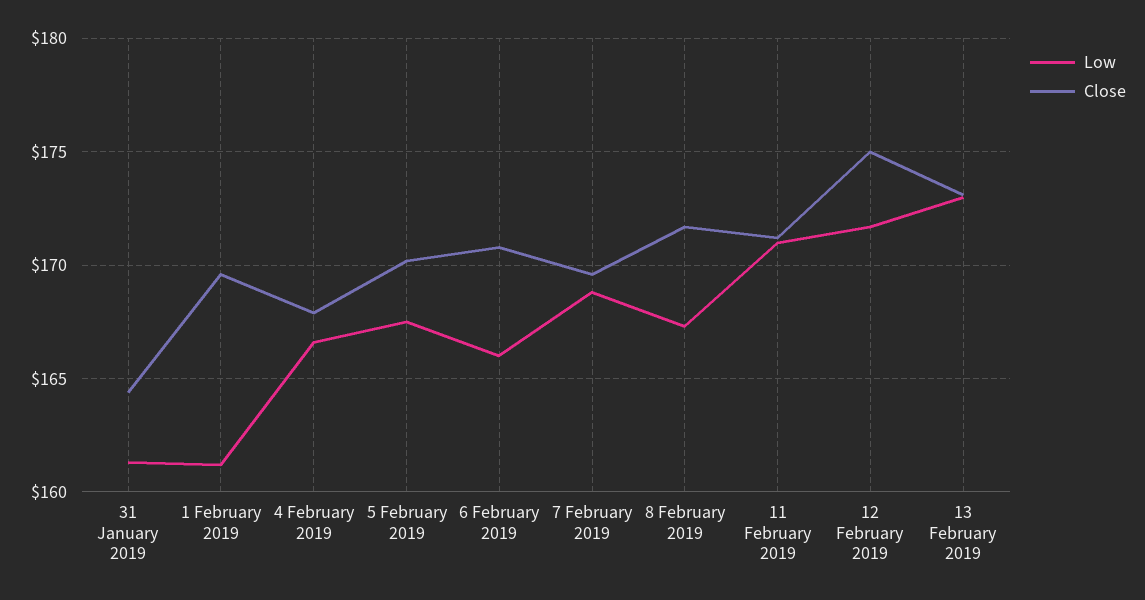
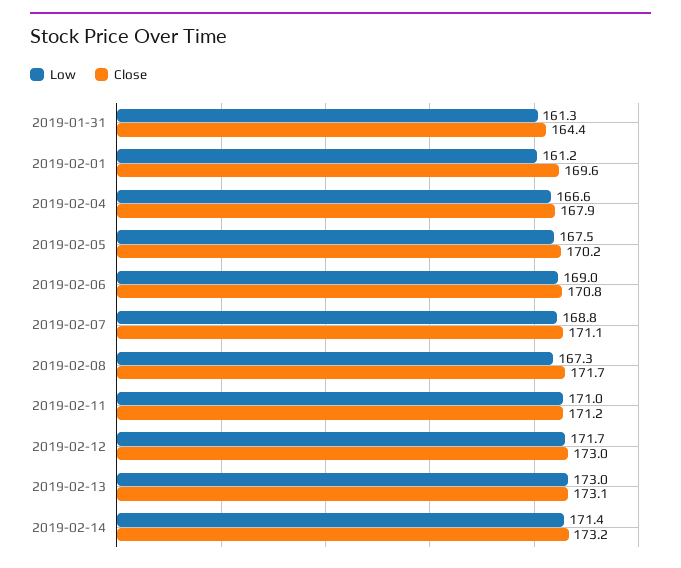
Low, 6 February 2019: 166 -> 169
Close, 7 February 2019: 169.5 -> 171.1
Close, 12 February 2019: 175 -> 173
Low, 2019-02-14: none -> 171.4
Close, 2019-02-14: none -> 173.2

